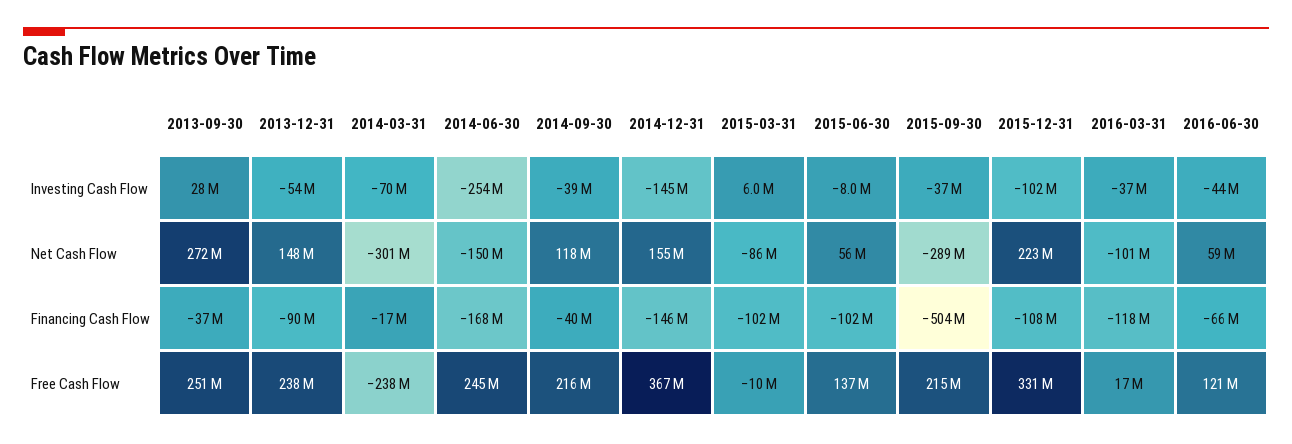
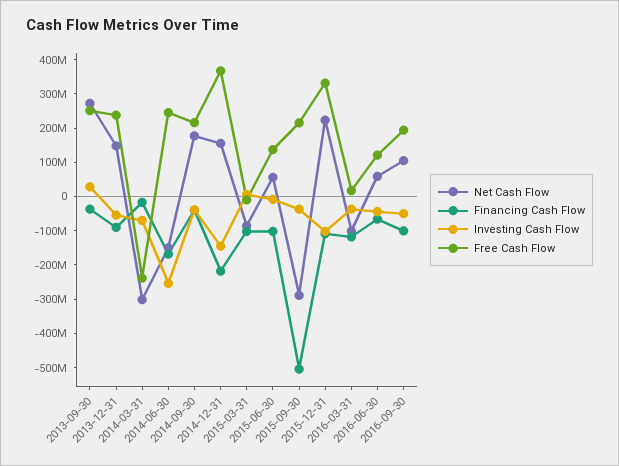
Net Cash Flow, 2014-09-30: 118000000 -> 175000000
Financing Cash Flow, 2014-12-31: -146000000 -> -225000000
Net Cash Flow, 2016-09-30: none -> 100000000
Financing Cash Flow, 2016-09-30: none -> -100000000
Investing Cash Flow, 2016-09-30: none -> -50000000
Free Cash Flow, 2016-09-30: none -> 200000000

